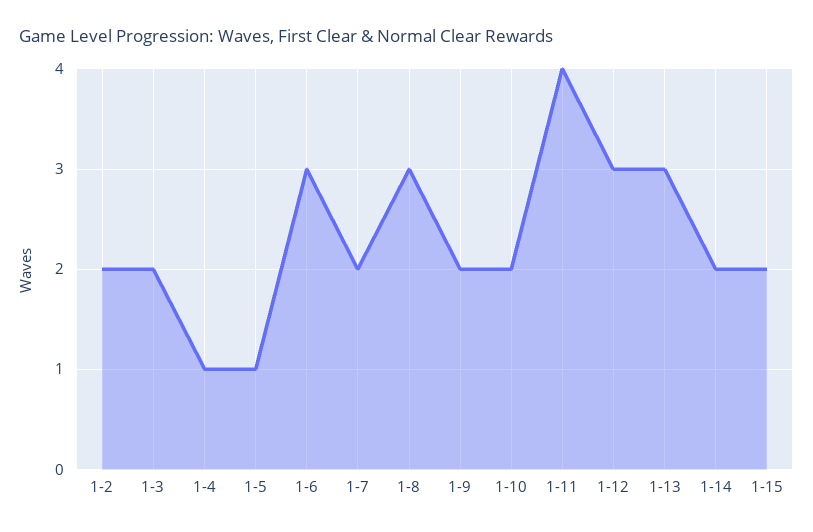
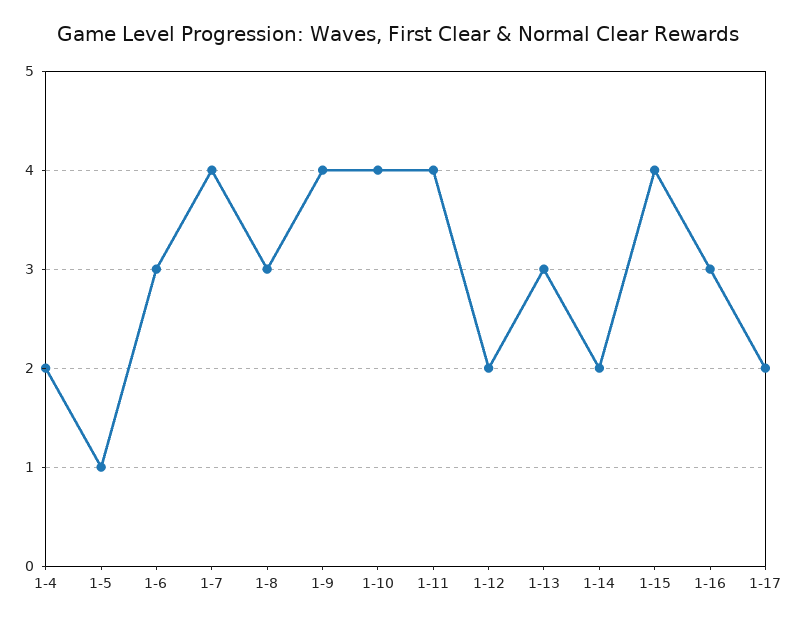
1-2: 2 -> none
1-3: 2 -> none
1-4: 1 -> 2
1-7: 2 -> 4
1-9: 2 -> 4
1-10: 2 -> 4
1-12: 3 -> 2
1-15: 2 -> 4
1-16: none -> 3
1-17: none -> 2

